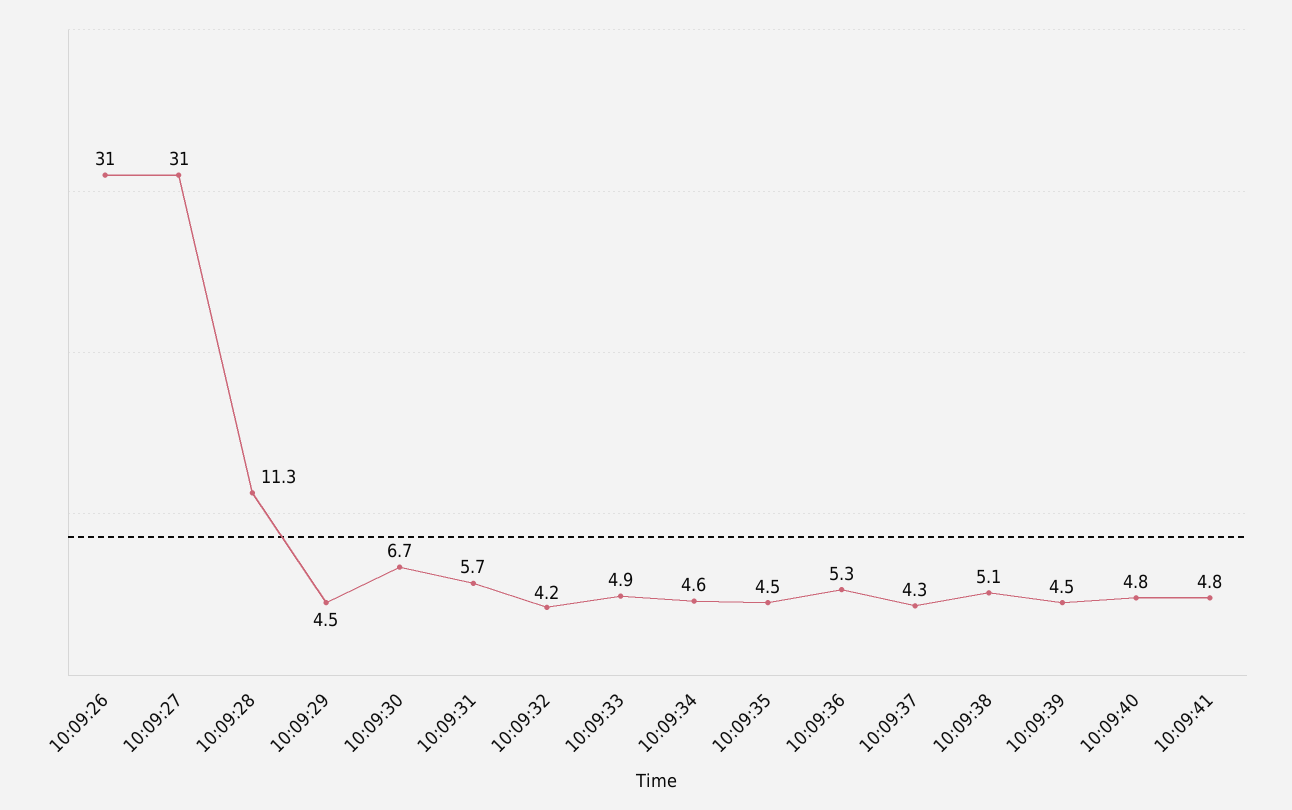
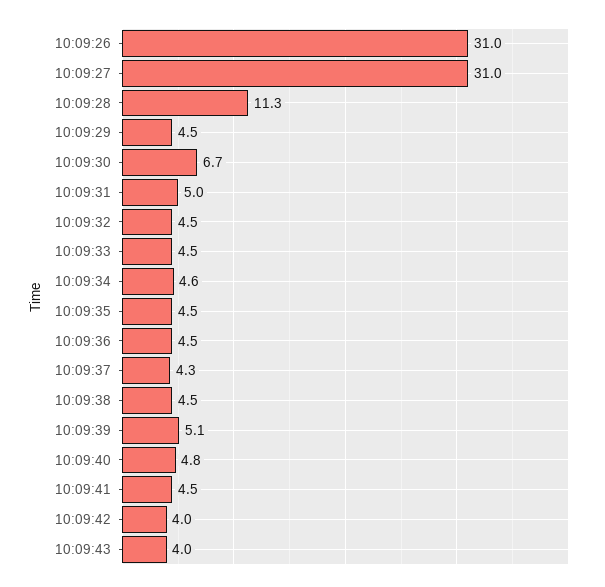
10:09:31: 5.7 -> 5
10:09:32: 4.2 -> 4.5
10:09:33: 4.9 -> 4.5
10:09:36: 5.3 -> 4.5
10:09:38: 5.1 -> 4.5
10:09:39: 4.5 -> 5.1
10:09:41: 4.8 -> 4.5
10:09:42: none -> 4
10:09:43: none -> 4

